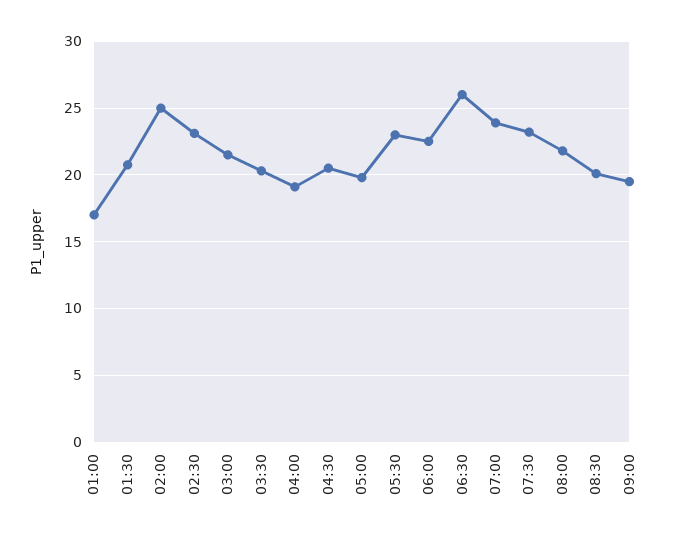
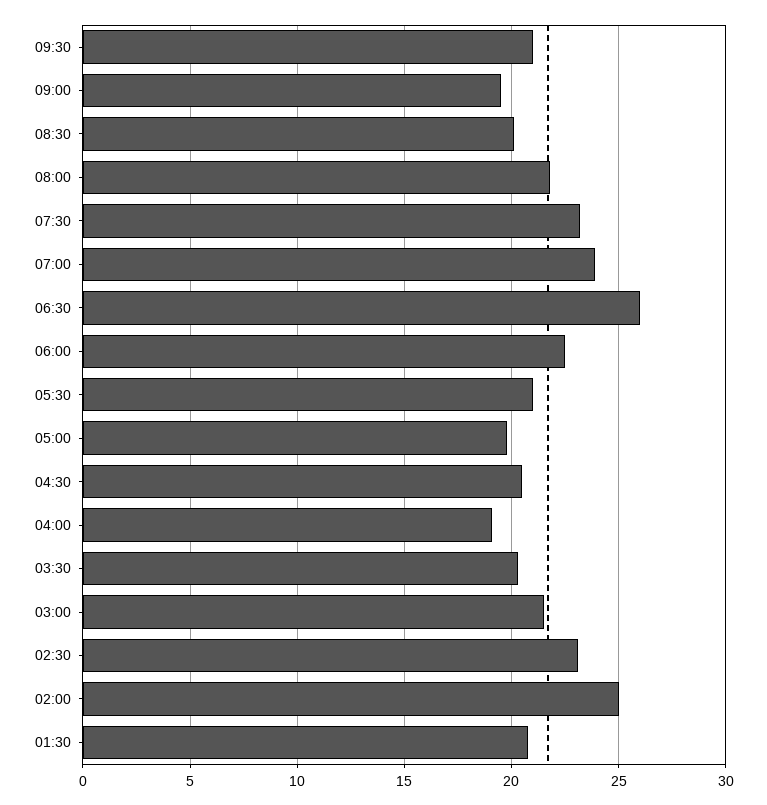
01:00: 17 -> none
05:30: 23 -> 21
09:30: none -> 21

